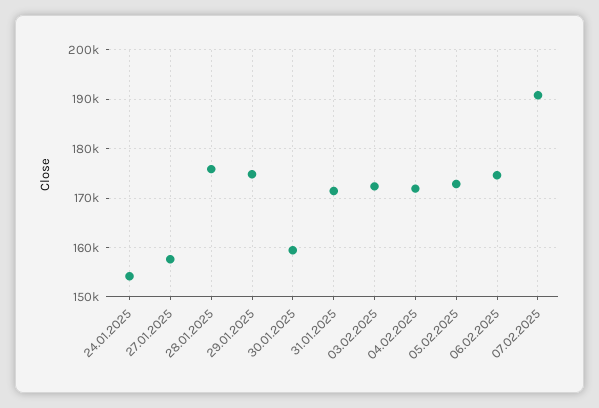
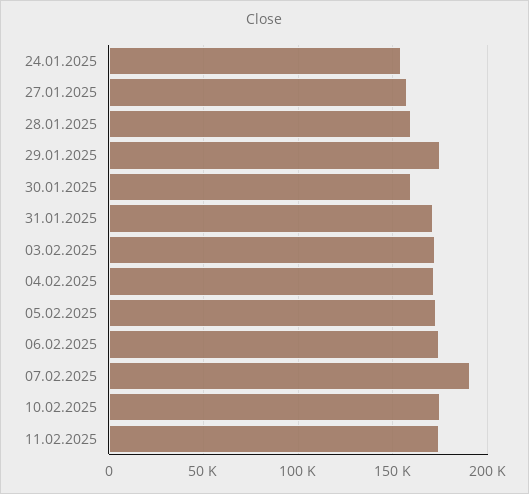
28.01.2025: 176000 -> 160000
10.02.2025: none -> 175000
11.02.2025: none -> 175000

